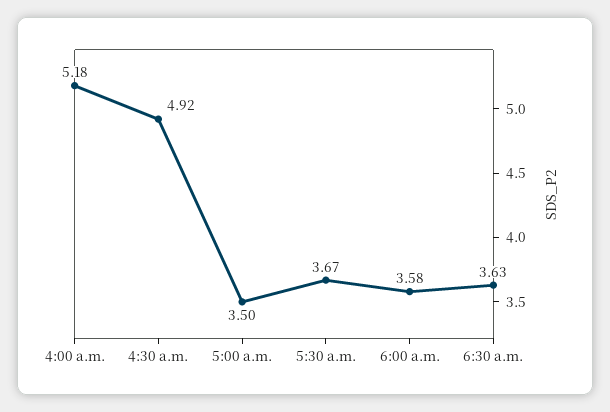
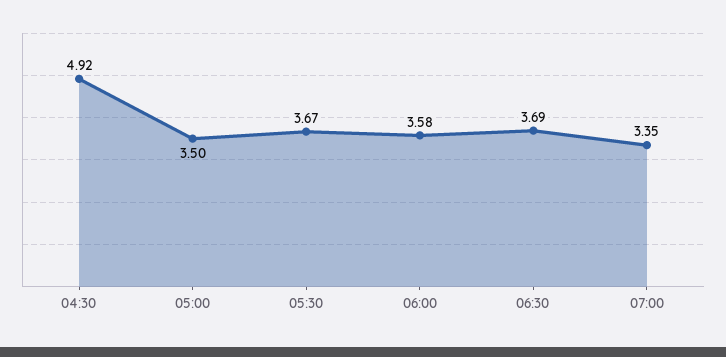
4:00 a.m.: 5.18 -> none
6:30 a.m.: 3.63 -> 3.69
07:00: none -> 3.35

